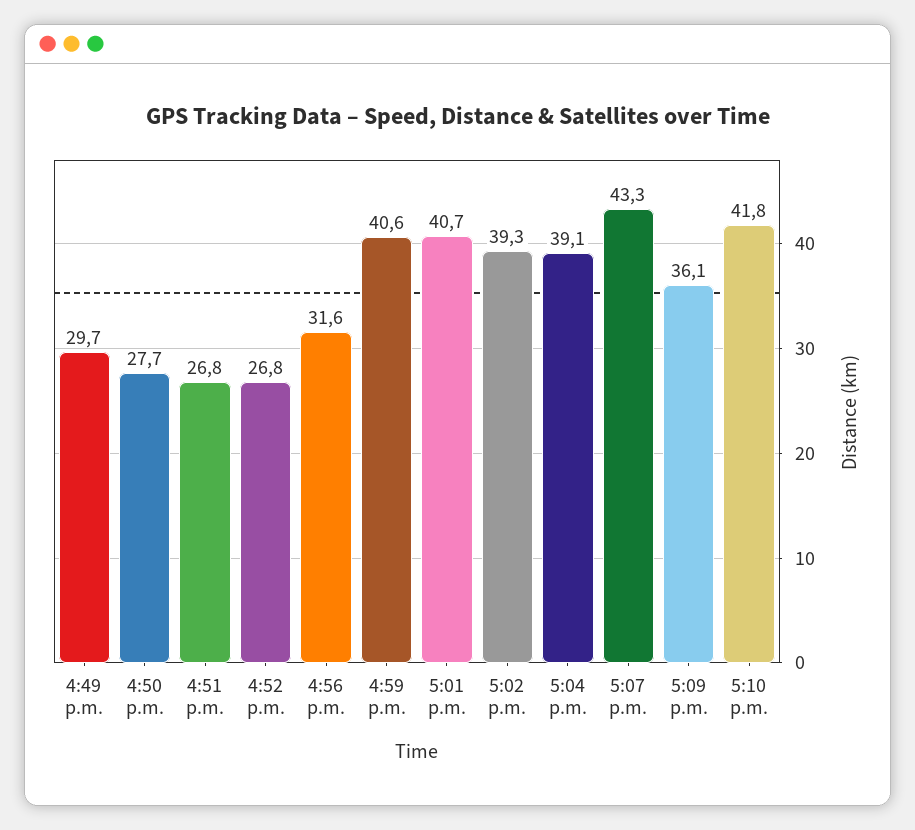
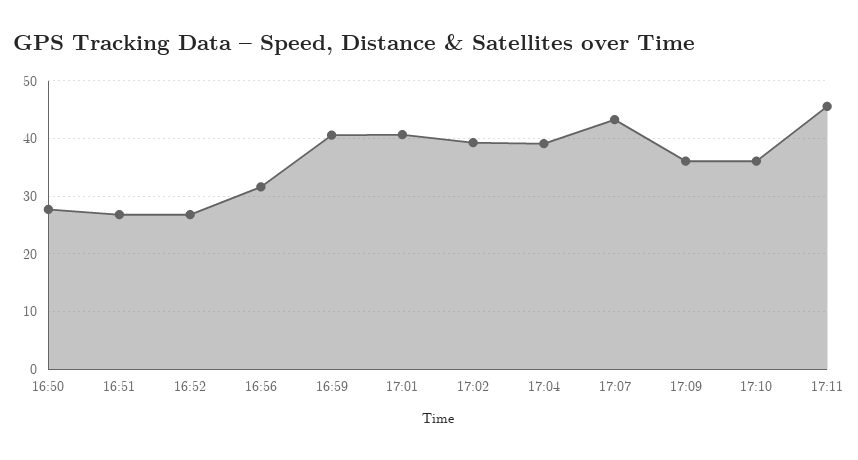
4:49 p.m.: 29.7 -> none
5:10 p.m.: 41.8 -> 36
17:11: none -> 46

